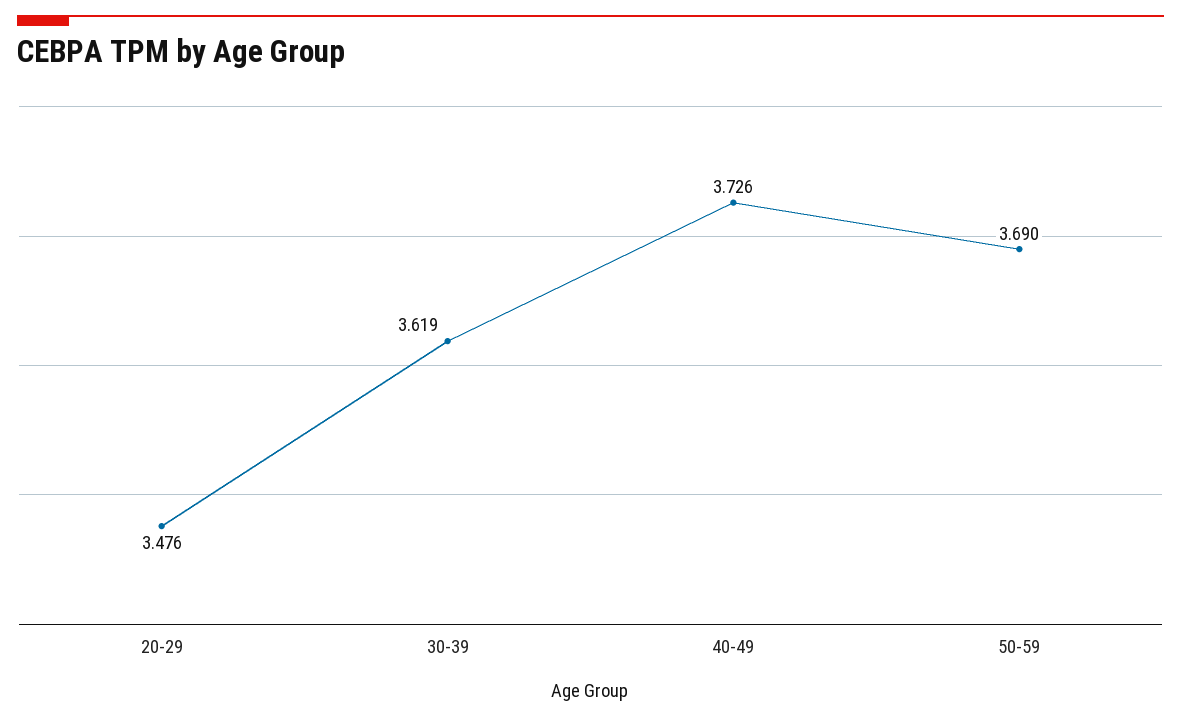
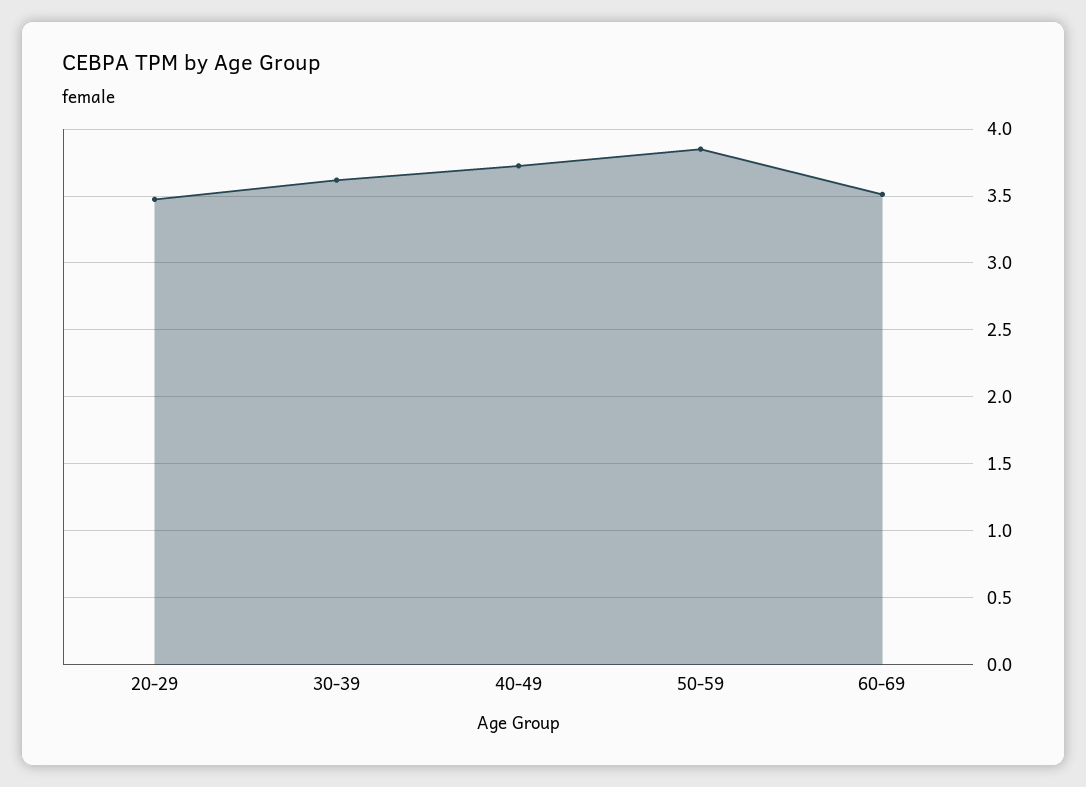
50-59: 3.69 -> 3.85
60-69: none -> 3.5

